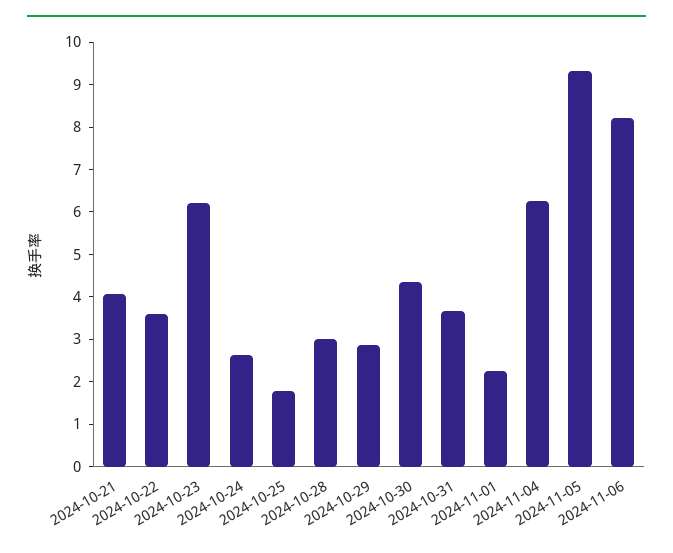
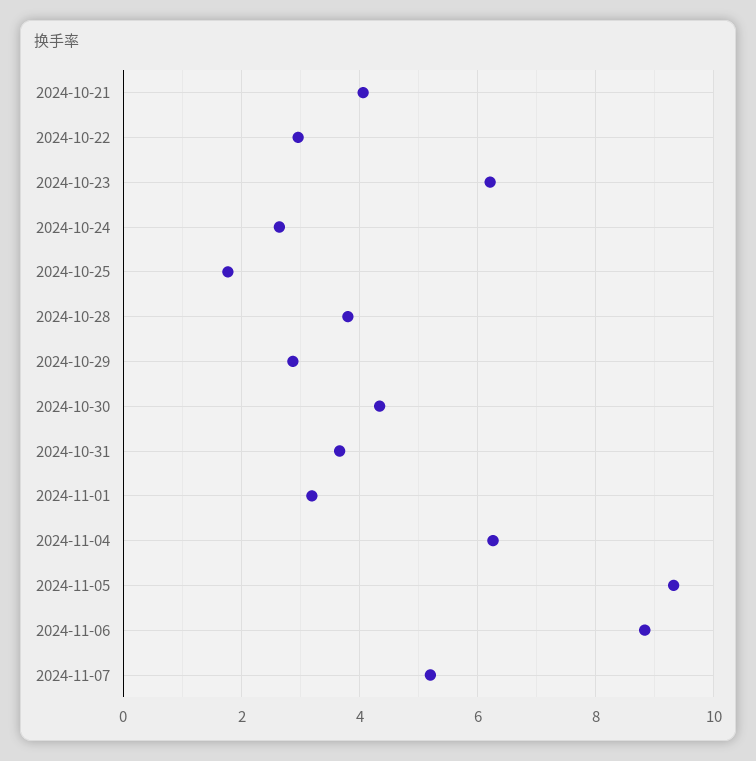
2024-10-22: 3.6 -> 3
2024-10-28: 3 -> 3.8
2024-11-01: 2.2 -> 3.2
2024-11-06: 8.2 -> 8.8
2024-11-07: none -> 5.2

